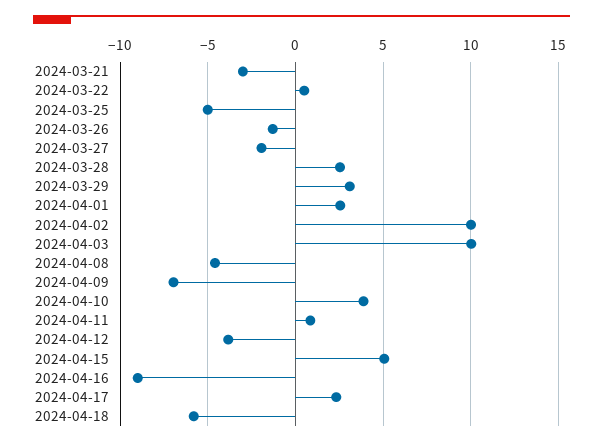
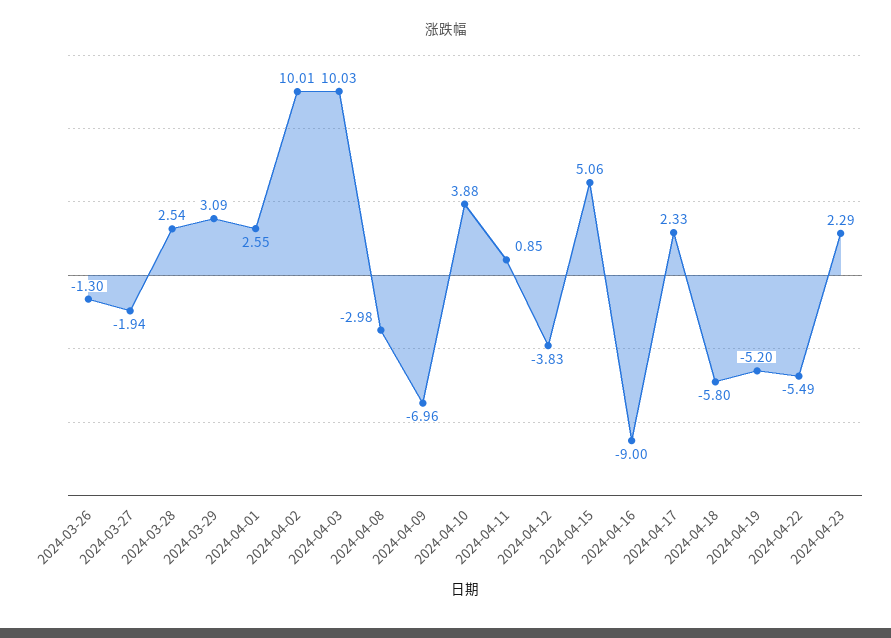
2024-03-21: -3 -> none
2024-03-22: 0.5 -> none
2024-03-25: -5 -> none
2024-04-08: -4.5 -> -2.98
2024-04-19: none -> -5.2
2024-04-22: none -> -5.49
2024-04-23: none -> 2.29

